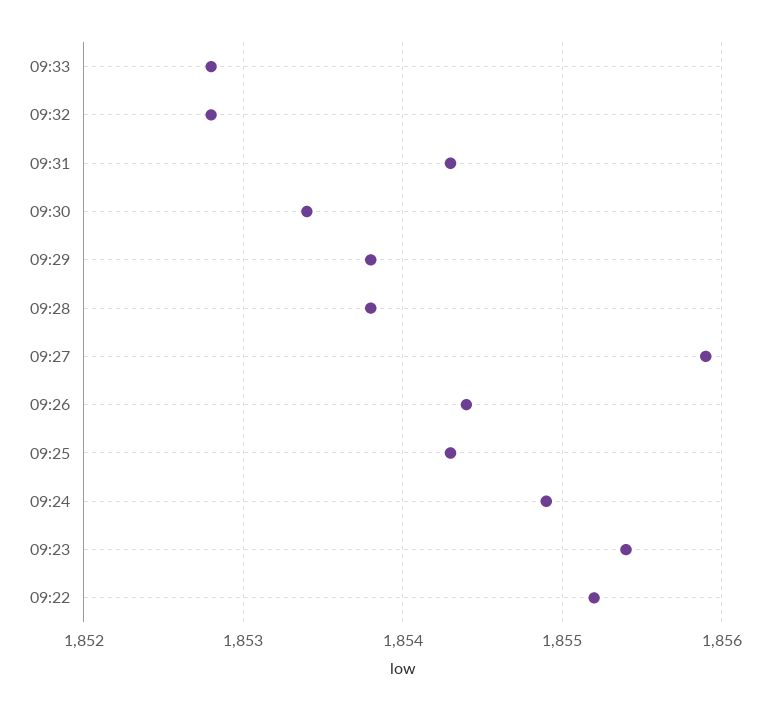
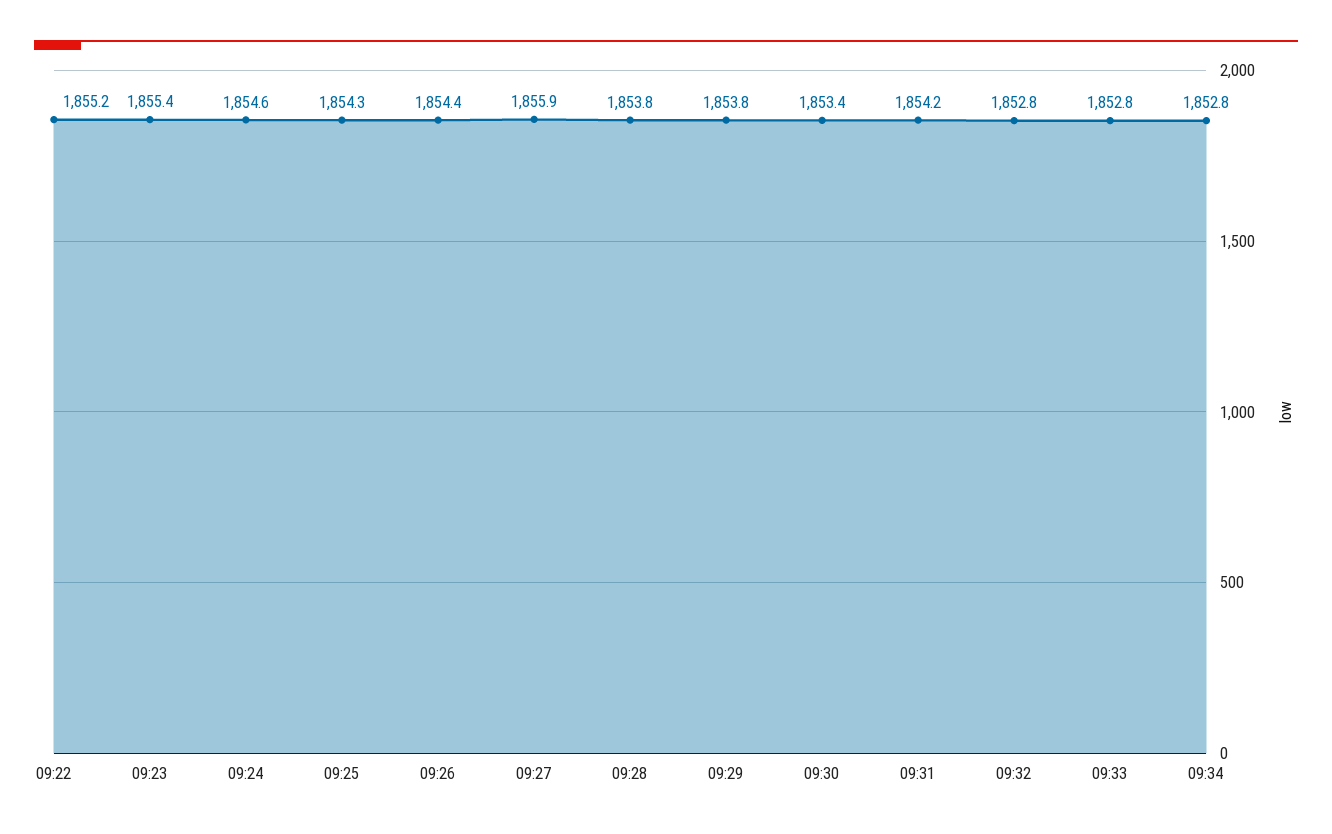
09:31: 1854.3 -> 1854.2
09:24: 1854.9 -> 1854.6
09:34: none -> 1852.8

